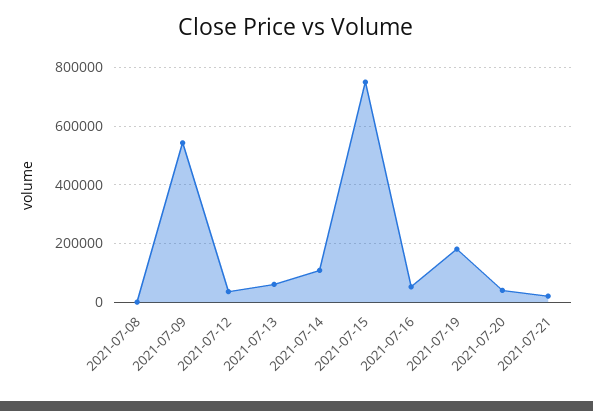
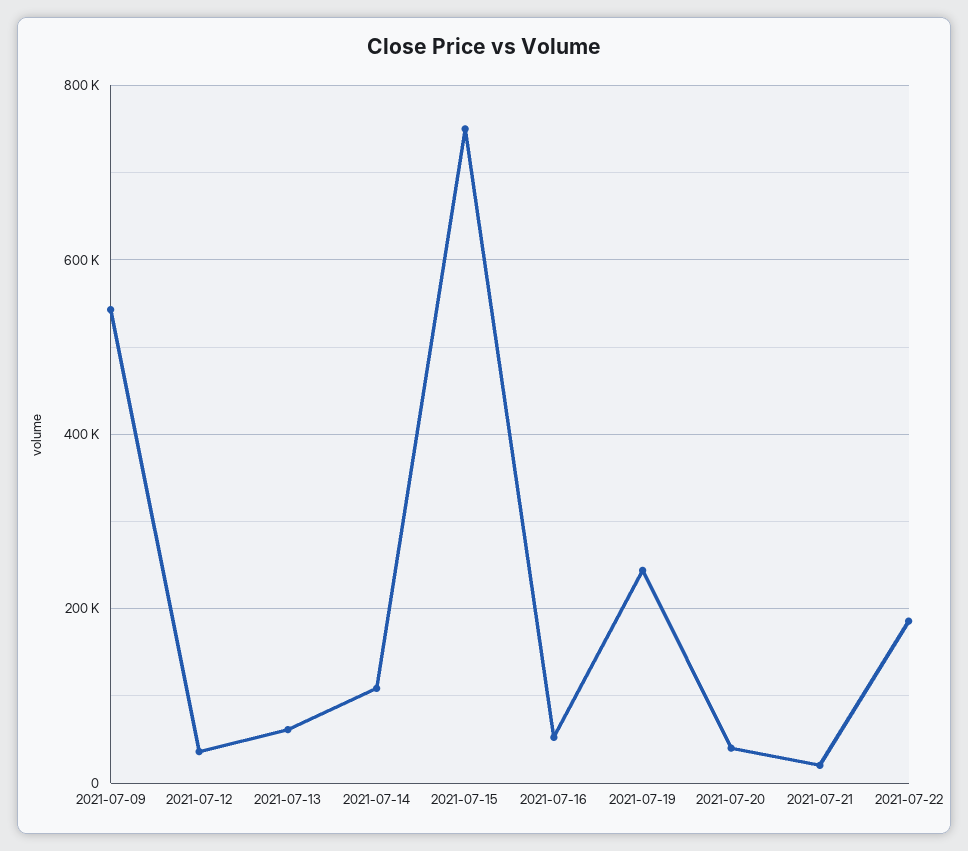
2021-07-08: 0 -> none
2021-07-19: 175000 -> 240000
2021-07-22: none -> 180000

